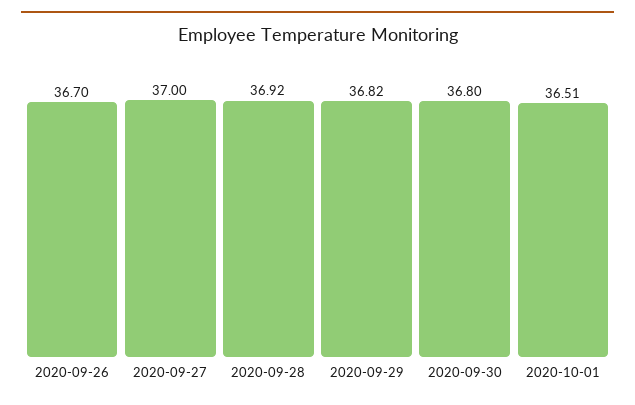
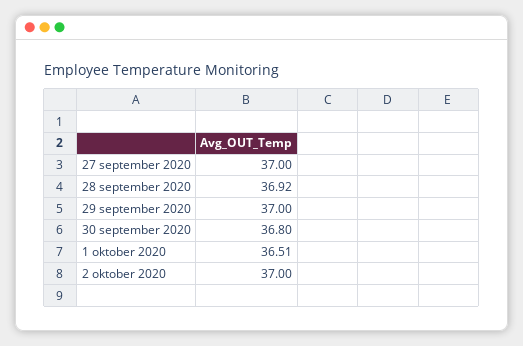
2020-09-26: 36.7 -> none
2020-09-29: 36.82 -> 37
2 oktober 2020: none -> 37

